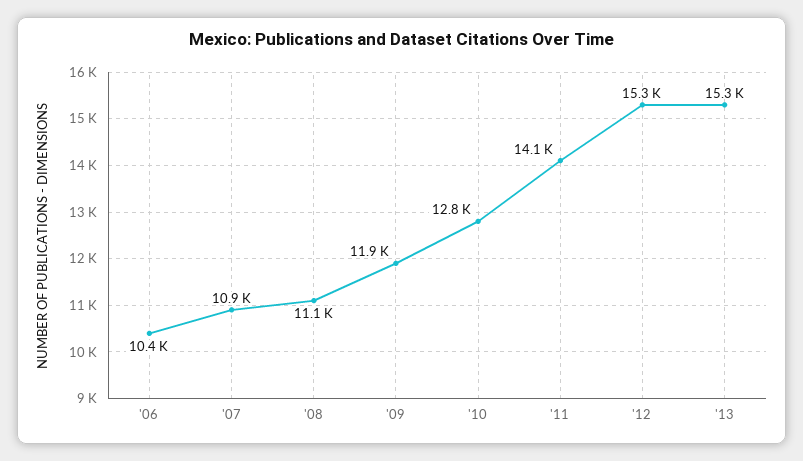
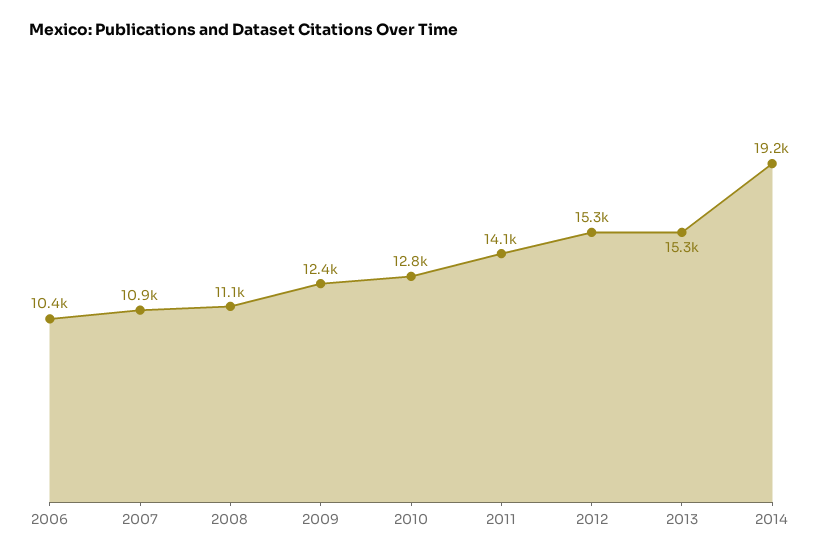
'09: 11900 -> 12400
2014: none -> 19200

